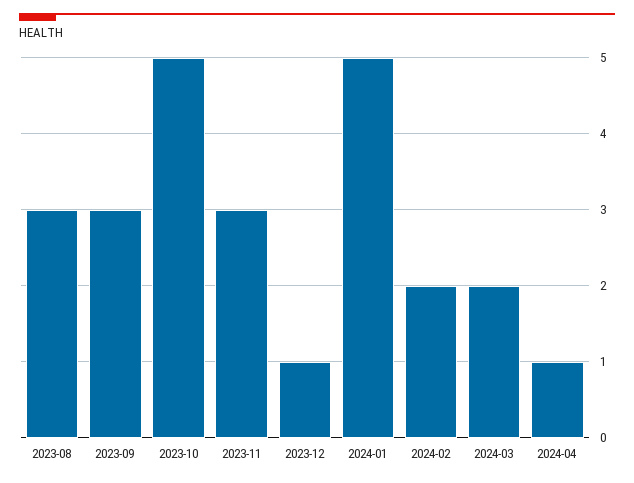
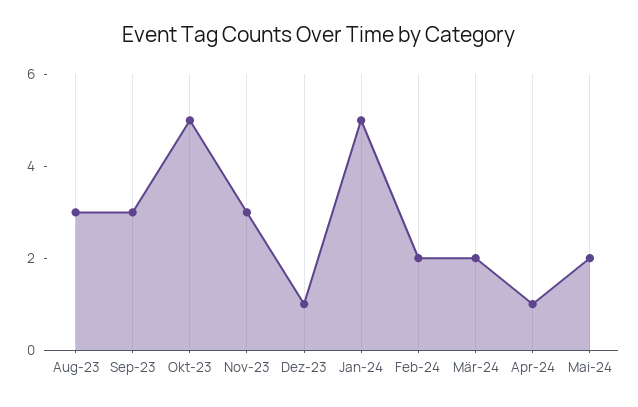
Mai-24: none -> 2

